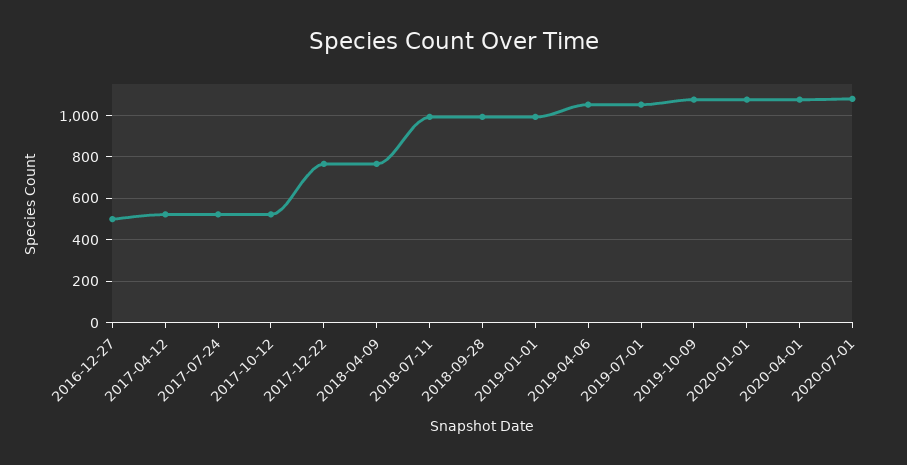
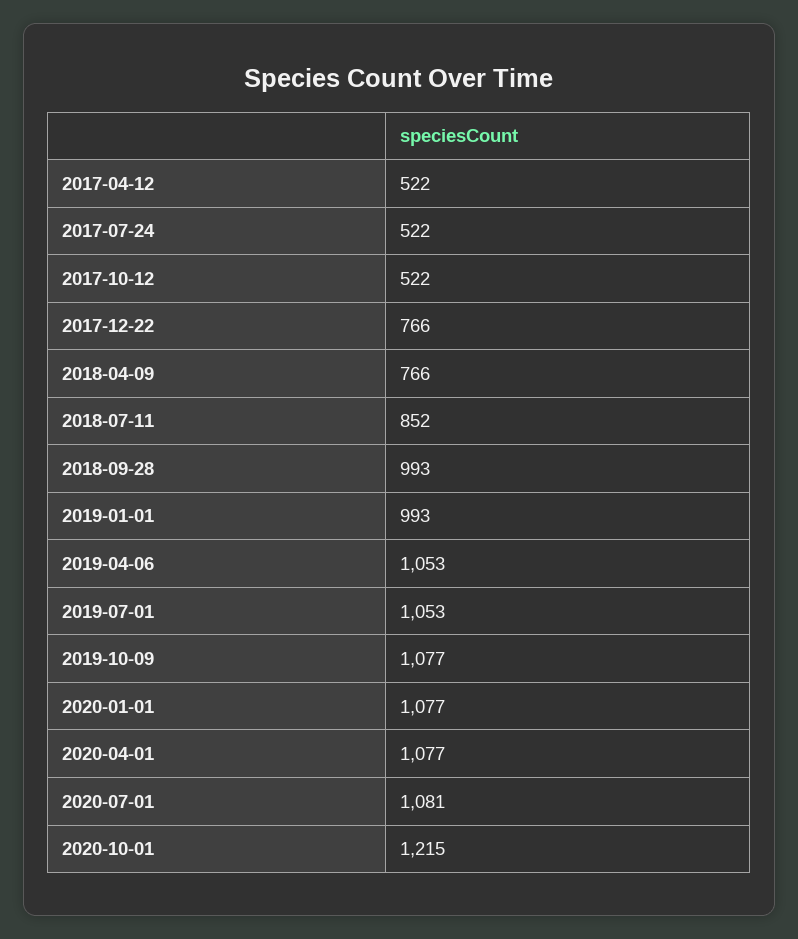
2016-12-27: 500 -> none
2018-07-11: 1000 -> 852
2020-10-01: none -> 1215

